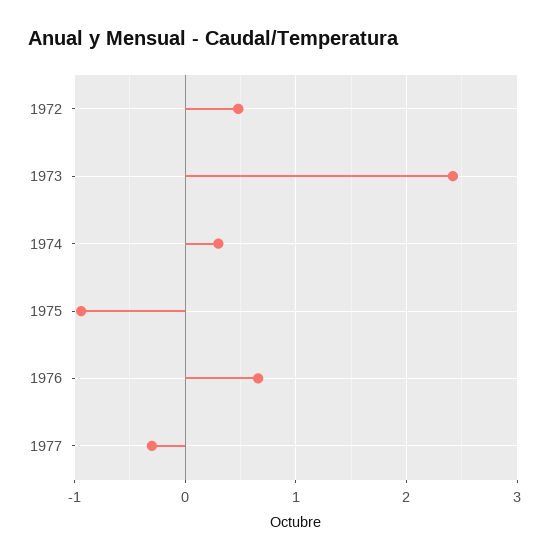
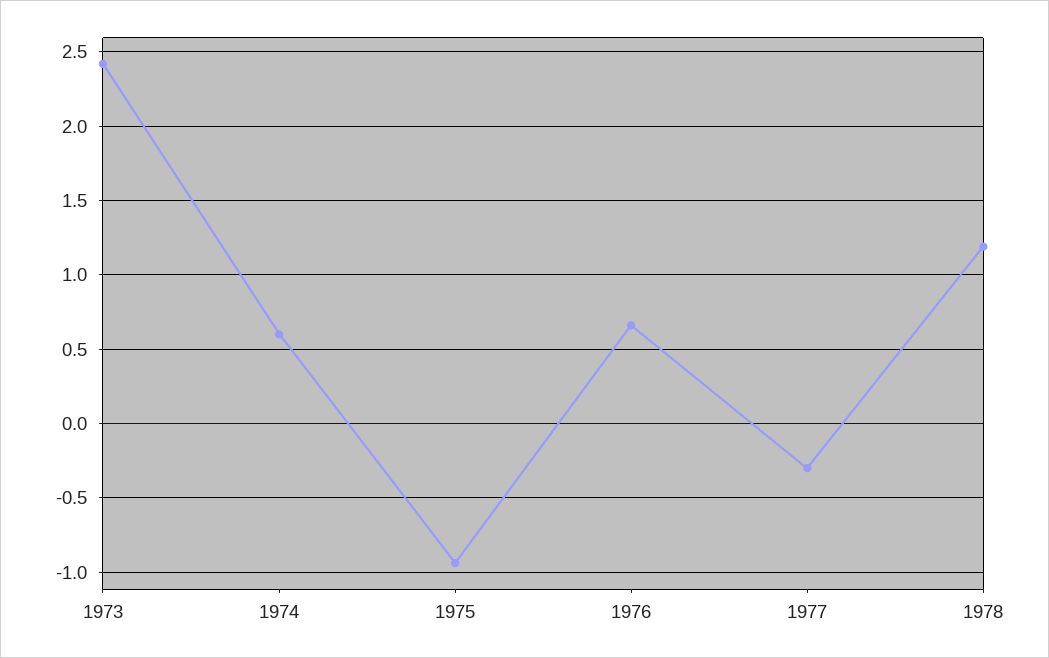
1972: 0.5 -> none
1974: 0.3 -> 0.6
1978: none -> 1.2

